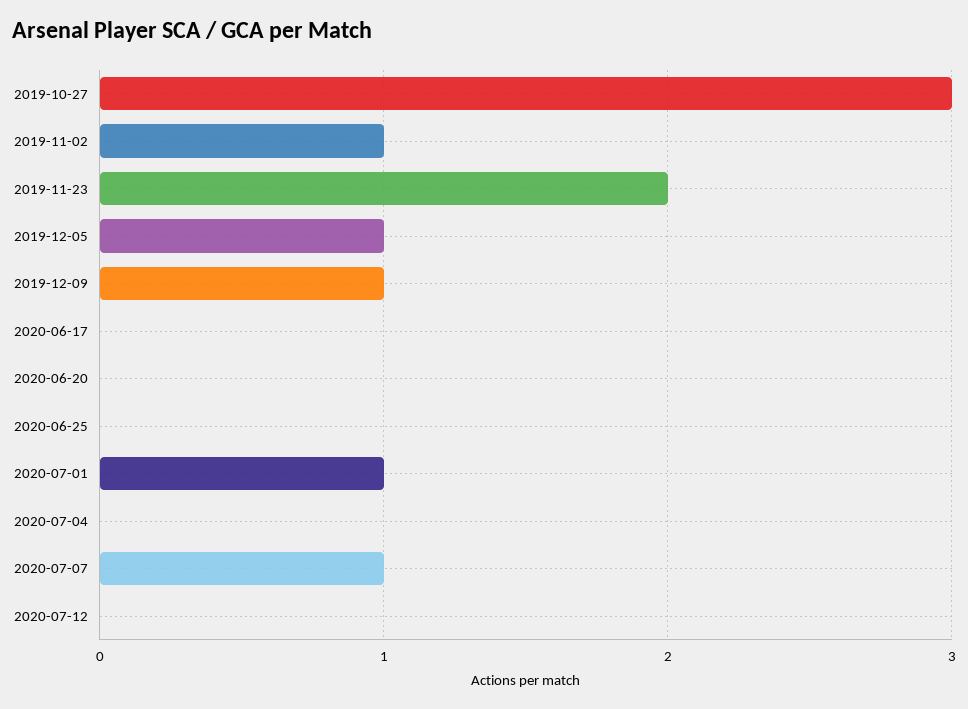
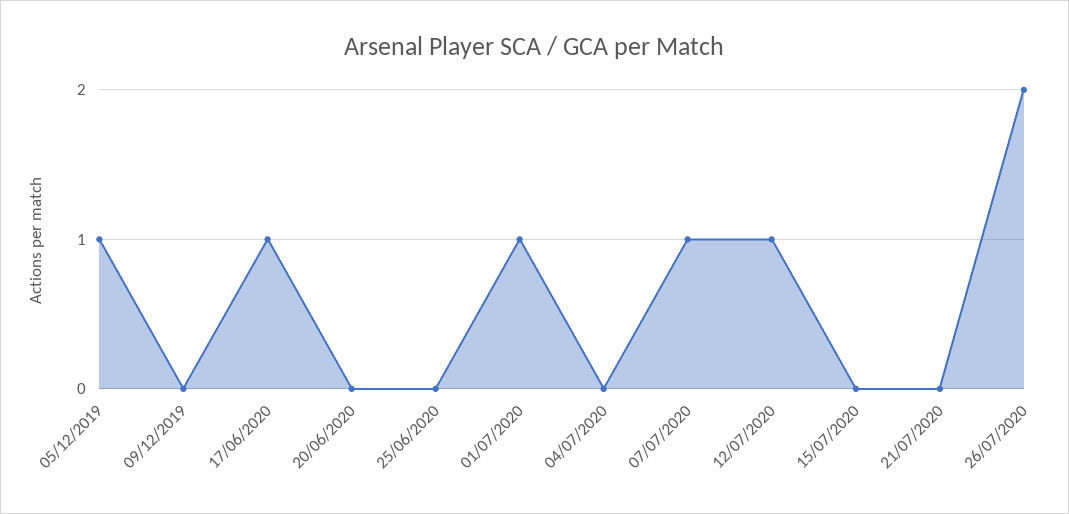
2019-10-27: 3 -> none
2019-11-02: 1 -> none
2019-11-23: 2 -> none
2019-12-09: 1 -> 0
2020-06-17: 0 -> 1
2020-07-12: 0 -> 1
15/07/2020: none -> 0
21/07/2020: none -> 0
26/07/2020: none -> 2

